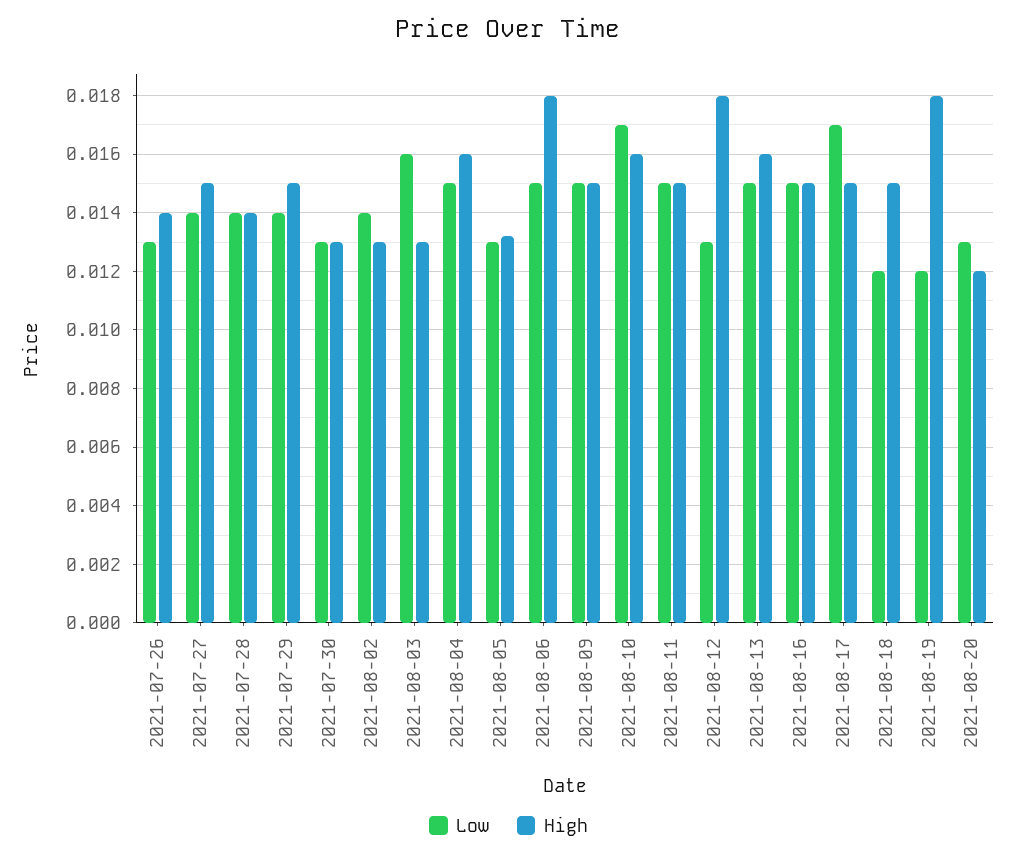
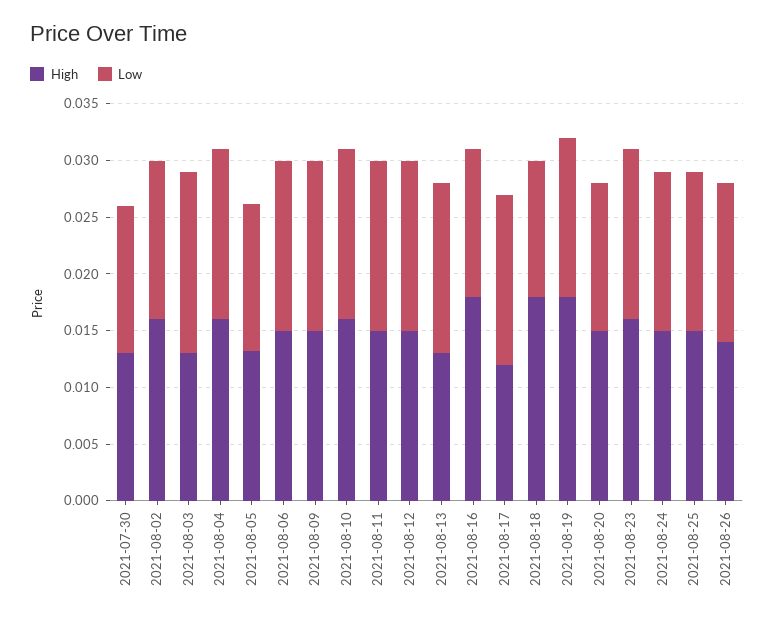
Low, 2021-07-26: 0.013 -> none
High, 2021-07-26: 0.014 -> none
Low, 2021-07-27: 0.014 -> none
High, 2021-07-27: 0.015 -> none
Low, 2021-07-28: 0.014 -> none
High, 2021-07-28: 0.014 -> none
Low, 2021-07-29: 0.014 -> none
High, 2021-07-29: 0.015 -> none
High, 2021-08-02: 0.013 -> 0.016
High, 2021-08-06: 0.018 -> 0.015
Low, 2021-08-10: 0.017 -> 0.015
Low, 2021-08-12: 0.013 -> 0.015
High, 2021-08-12: 0.018 -> 0.015
High, 2021-08-13: 0.016 -> 0.013
Low, 2021-08-16: 0.015 -> 0.013
High, 2021-08-16: 0.015 -> 0.018
Low, 2021-08-17: 0.017 -> 0.015
High, 2021-08-17: 0.015 -> 0.012
High, 2021-08-18: 0.015 -> 0.018
Low, 2021-08-19: 0.012 -> 0.014
High, 2021-08-20: 0.012 -> 0.015
High, 2021-08-23: none -> 0.016
Low, 2021-08-23: none -> 0.015
High, 2021-08-24: none -> 0.015
Low, 2021-08-24: none -> 0.014
High, 2021-08-25: none -> 0.015
Low, 2021-08-25: none -> 0.014
High, 2021-08-26: none -> 0.014
Low, 2021-08-26: none -> 0.014

